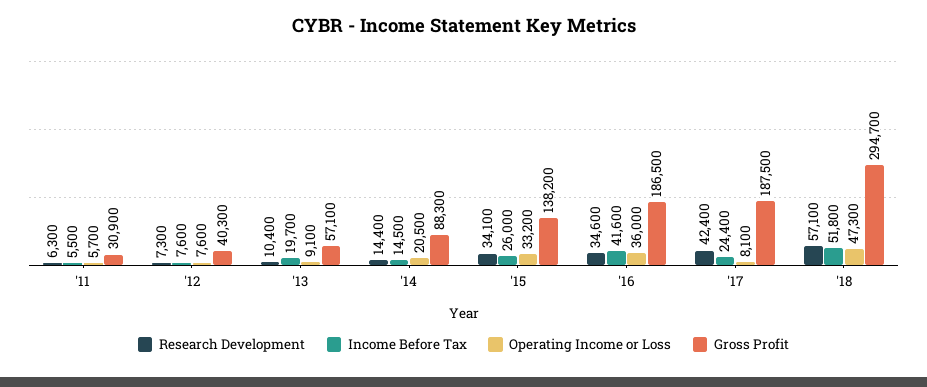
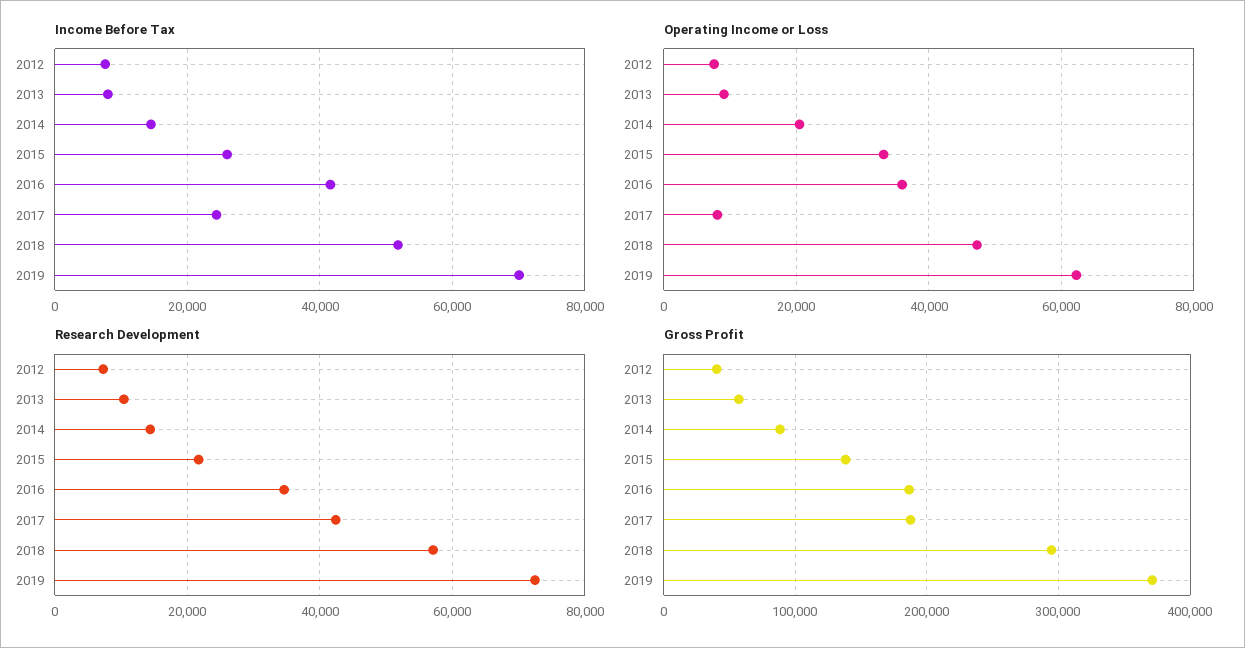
Research Development, '11: 6300 -> none
Income Before Tax, '11: 5500 -> none
Operating Income or Loss, '11: 5700 -> none
Gross Profit, '11: 30900 -> none
Income Before Tax, '13: 19700 -> 8000
Research Development, '15: 34100 -> 22000
Income Before Tax, 2019: none -> 70000
Operating Income or Loss, 2019: none -> 62000
Research Development, 2019: none -> 72000
Gross Profit, 2019: none -> 370000

